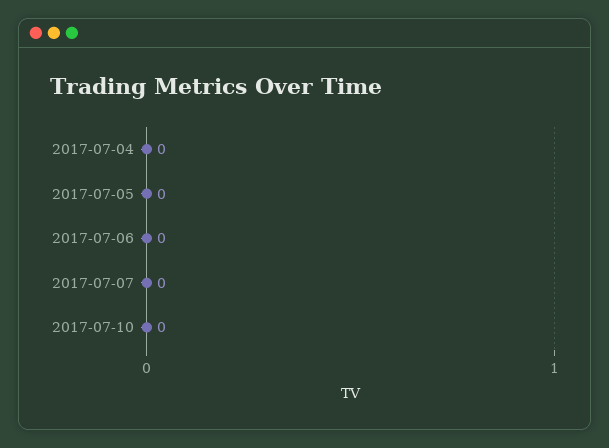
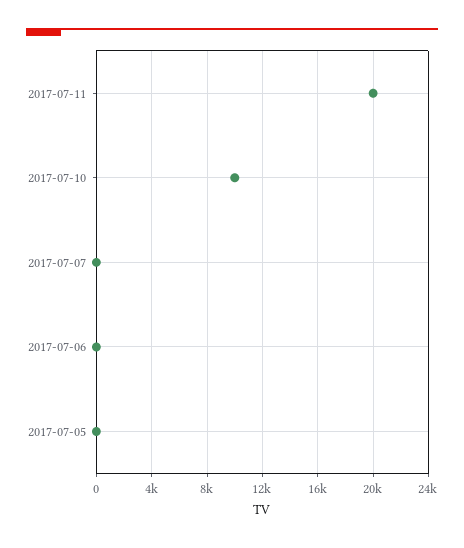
2017-07-04: 0 -> none
2017-07-10: 0 -> 10000
2017-07-11: none -> 20000

